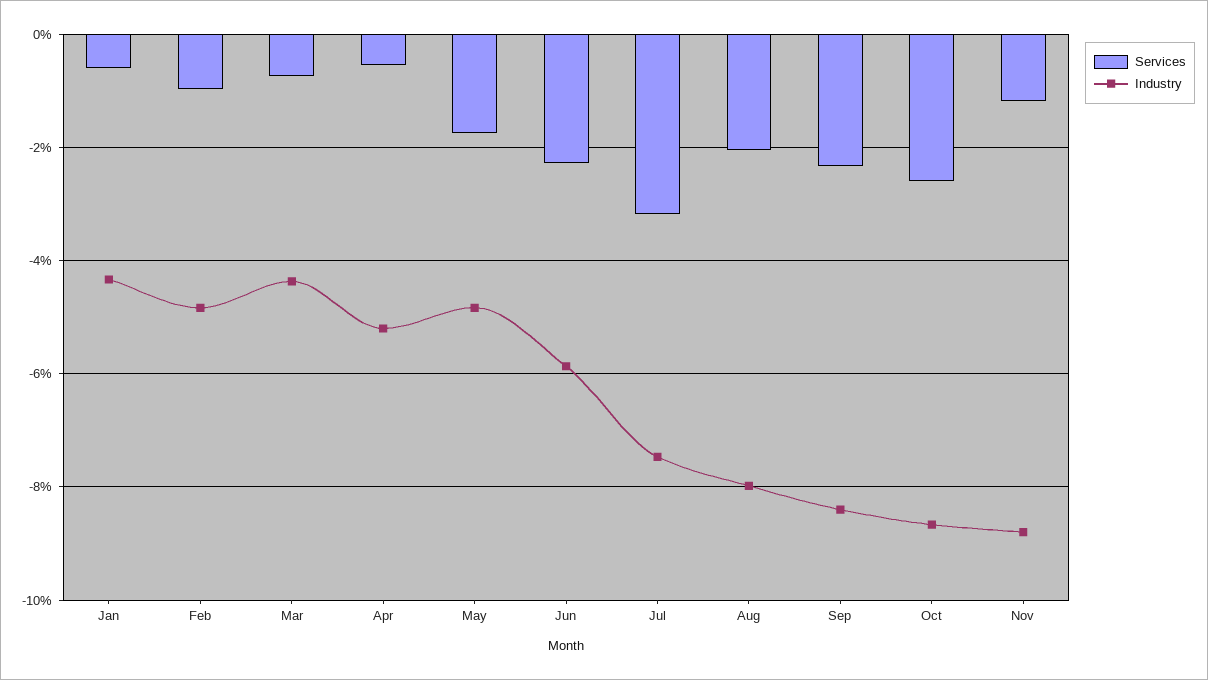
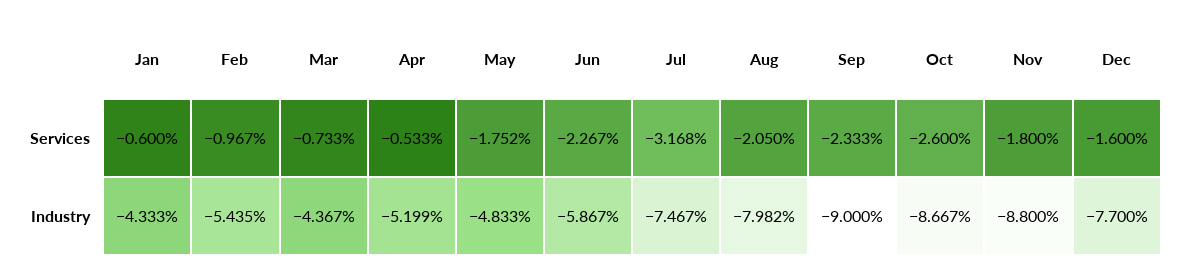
Industry, Feb: -4.8 -> -5.435
Industry, Sep: -8.4 -> -9
Services, Nov: -1.2 -> -1.8
Services, Dec: none -> -1.6
Industry, Dec: none -> -7.7

